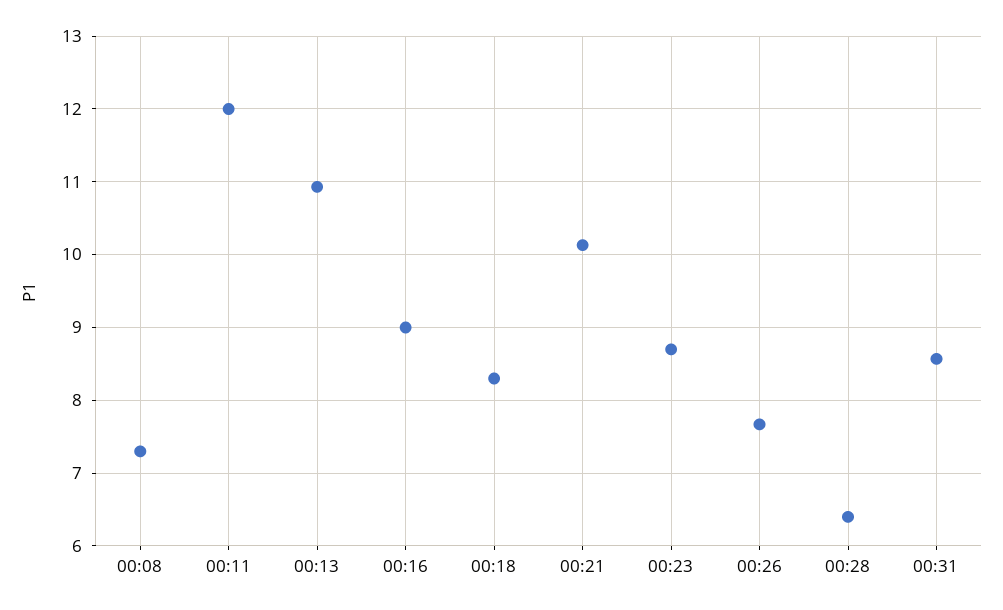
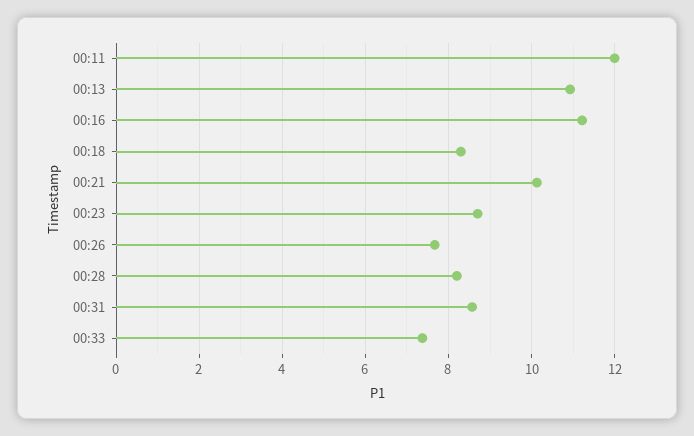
00:08: 7.3 -> none
00:16: 9 -> 11.2
00:28: 6.4 -> 8.2
00:33: none -> 7.4

